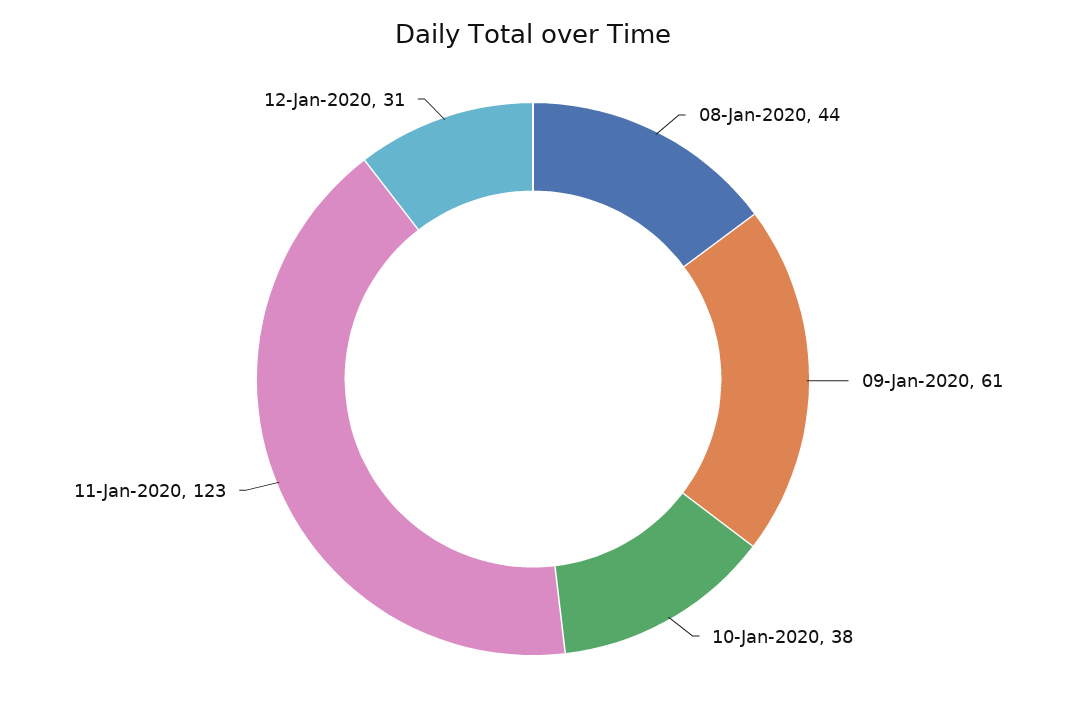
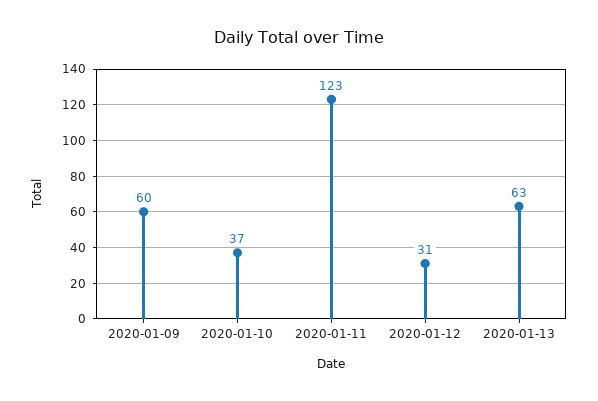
08-Jan-2020: 44 -> none
09-Jan-2020: 61 -> 60
10-Jan-2020: 38 -> 37
2020-01-13: none -> 63

